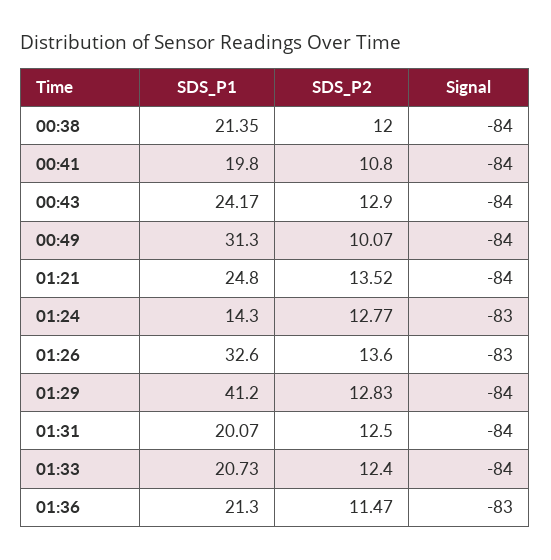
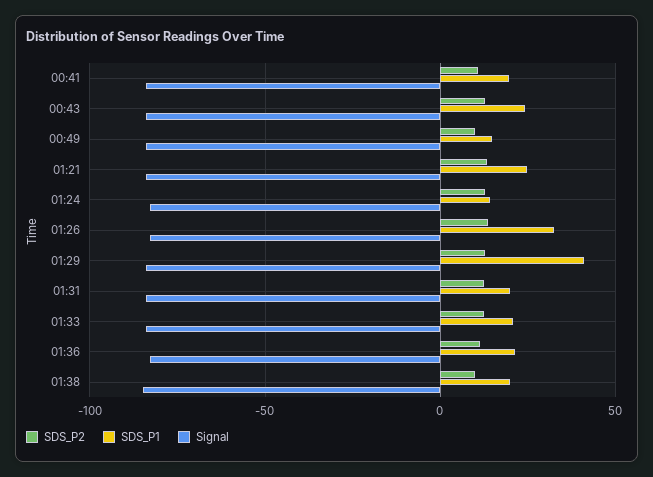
SDS_P1, 00:38: 21.35 -> none
SDS_P2, 00:38: 12 -> none
Signal, 00:38: -84 -> none
SDS_P1, 00:49: 31.3 -> 15
SDS_P2, 01:38: none -> 10
SDS_P1, 01:38: none -> 20
Signal, 01:38: none -> -85

